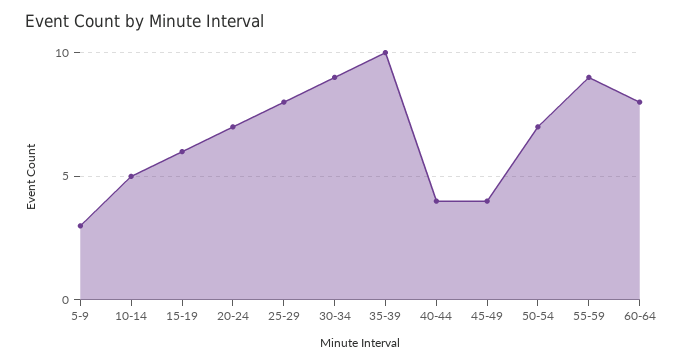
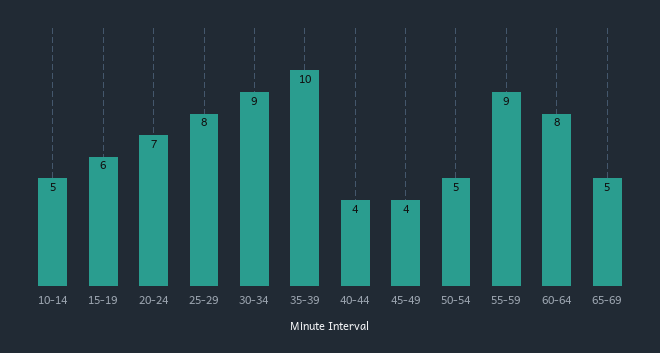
5-9: 3 -> none
50-54: 7 -> 5
65-69: none -> 5

